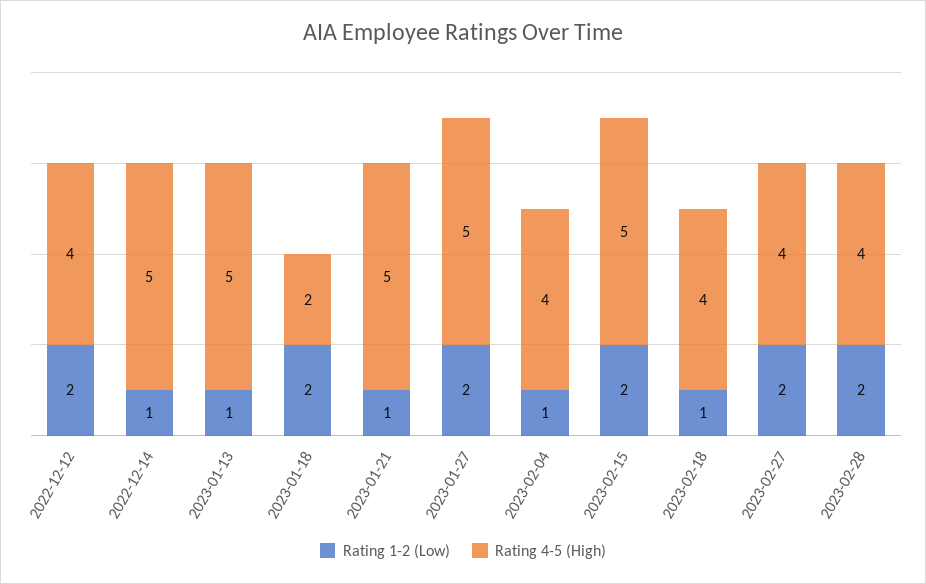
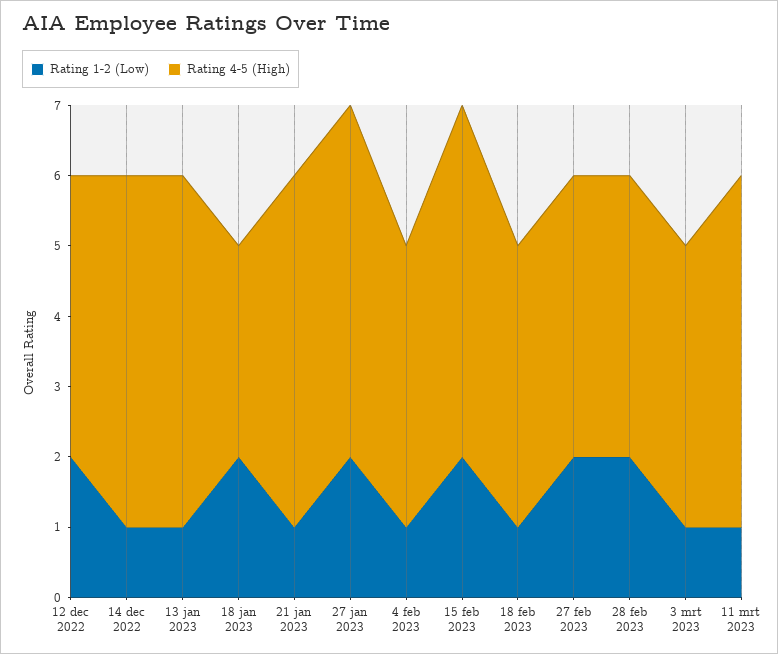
Rating 4-5 (High), 2023-01-18: 2 -> 3
Rating 1-2 (Low), 3 mrt 2023: none -> 1
Rating 4-5 (High), 3 mrt 2023: none -> 4
Rating 1-2 (Low), 11 mrt 2023: none -> 1
Rating 4-5 (High), 11 mrt 2023: none -> 5

